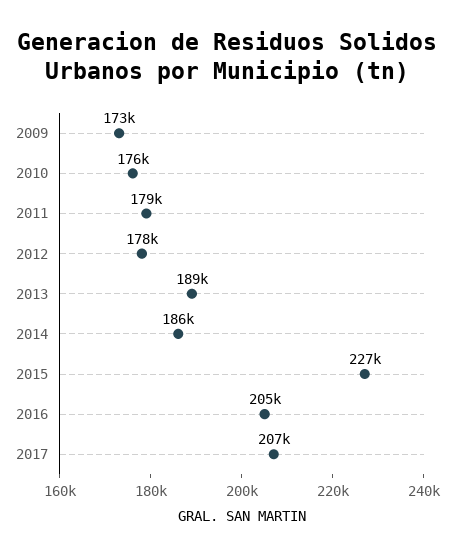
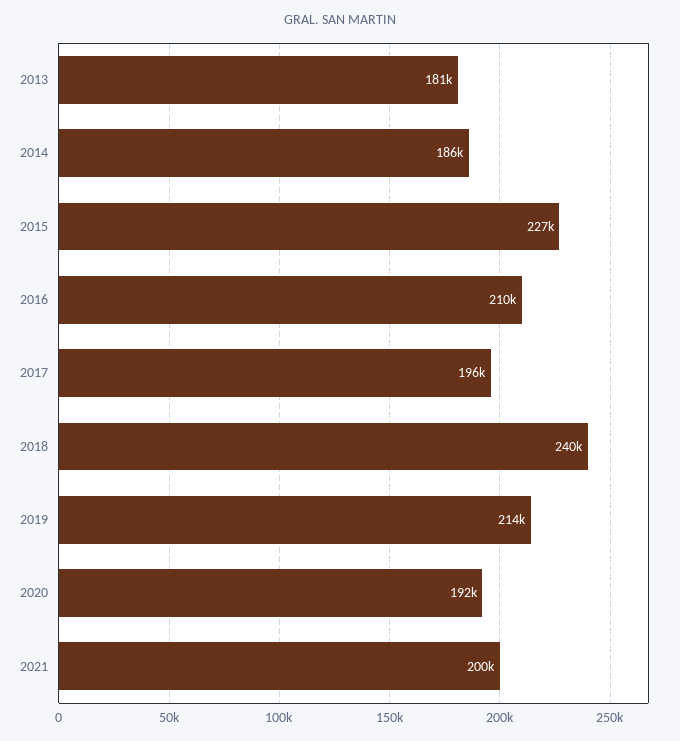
2009: 173000 -> none
2010: 176000 -> none
2011: 179000 -> none
2012: 178000 -> none
2013: 189000 -> 181000
2016: 205000 -> 210000
2017: 207000 -> 196000
2018: none -> 240000
2019: none -> 214000
2020: none -> 192000
2021: none -> 200000

